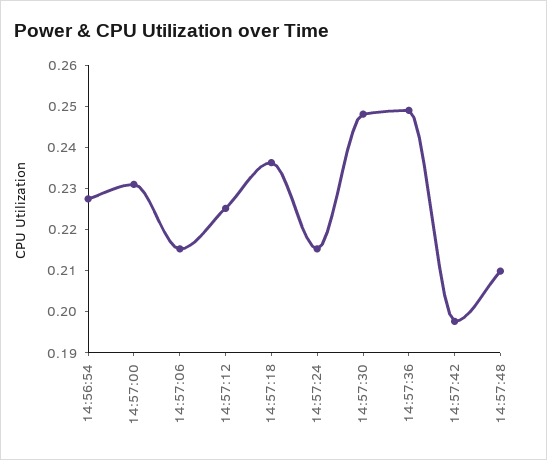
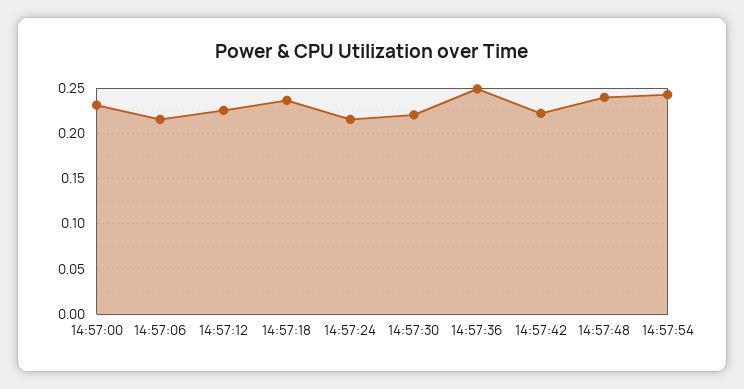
14:56:54: 0.228 -> none
14:57:30: 0.248 -> 0.22
14:57:42: 0.198 -> 0.22
14:57:48: 0.21 -> 0.24
14:57:54: none -> 0.24

